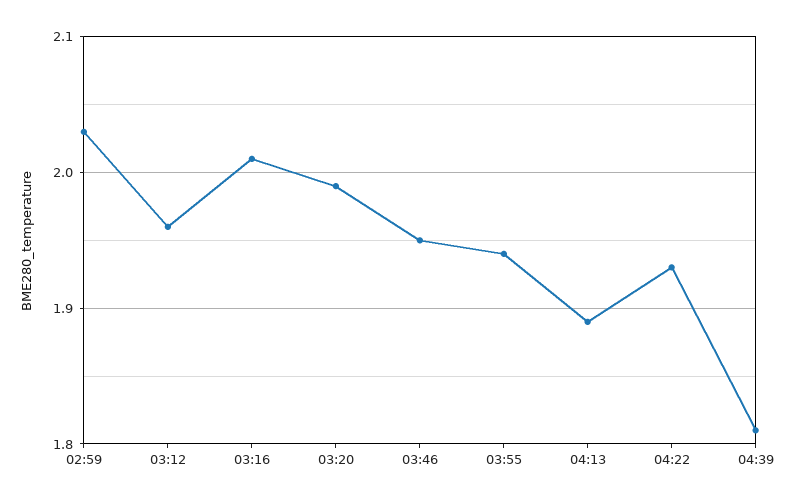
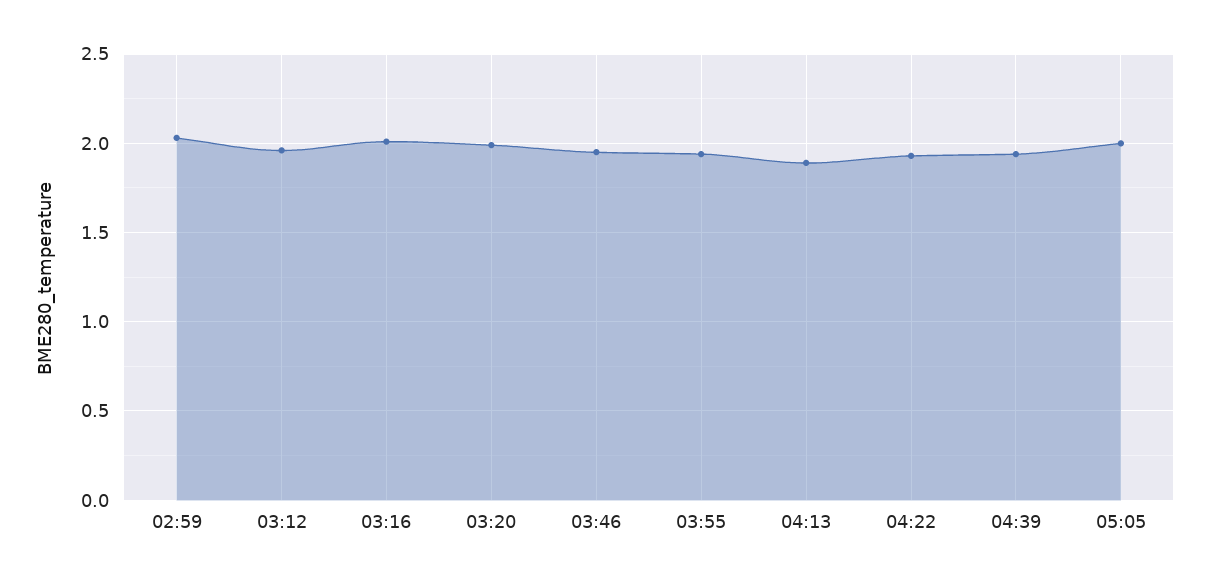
04:39: 1.81 -> 1.95
05:05: none -> 2

